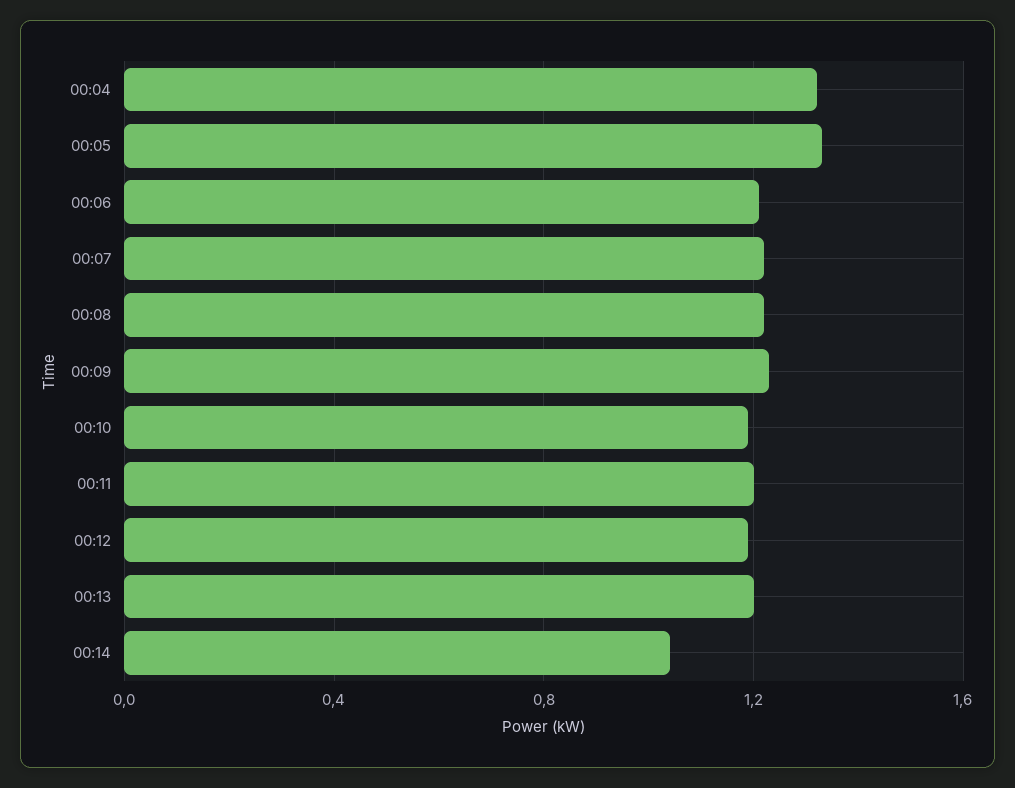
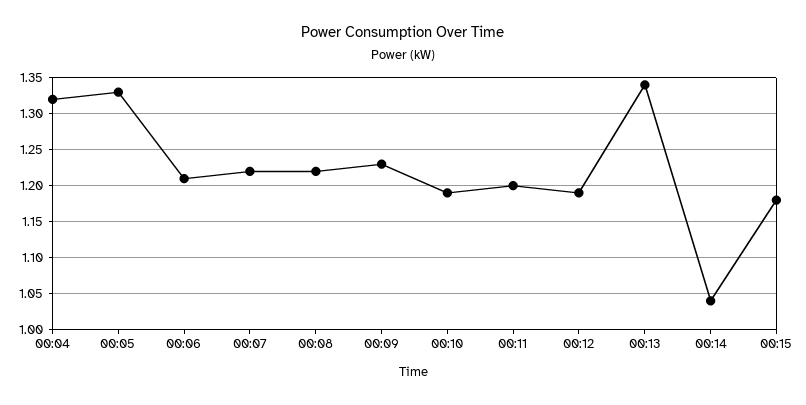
00:13: 1.2 -> 1.34
00:15: none -> 1.18

